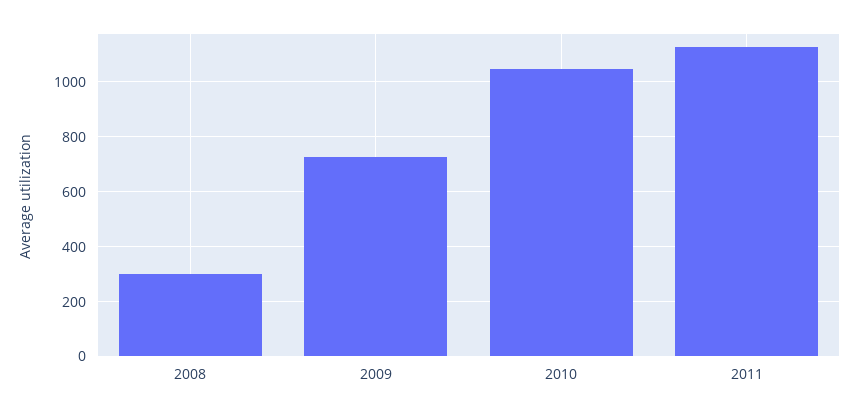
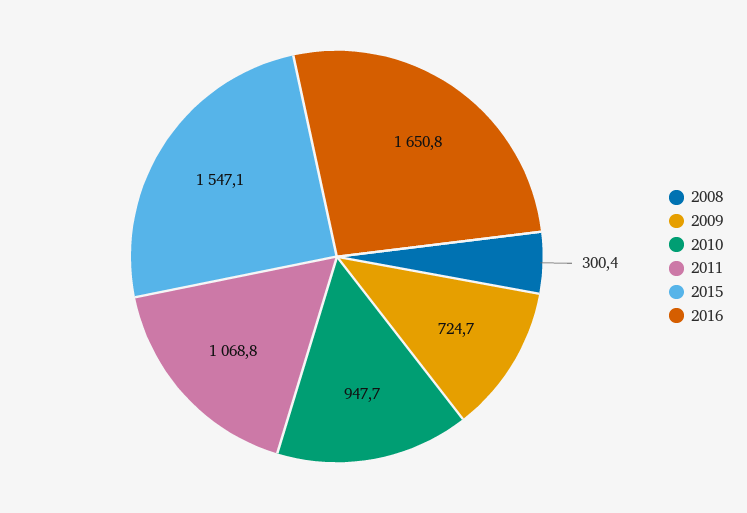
2010: 1050 -> 947.7
2011: 1125 -> 1068.8
2015: none -> 1547.1
2016: none -> 1650.8

